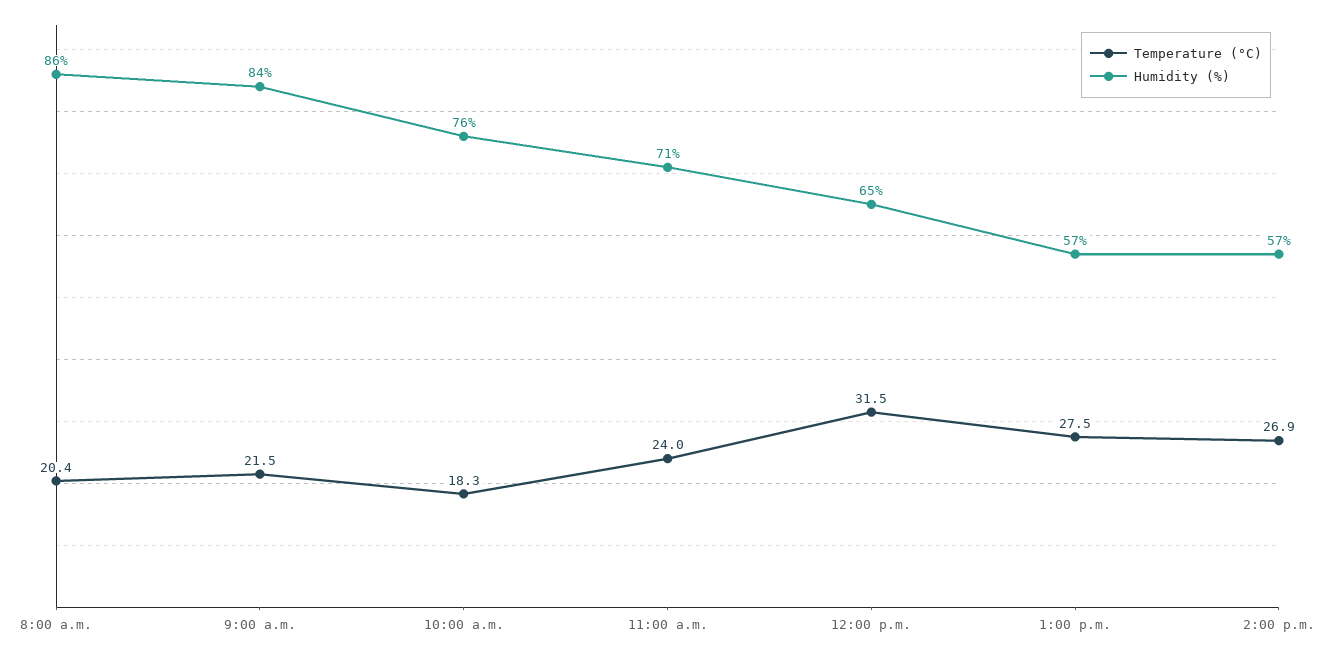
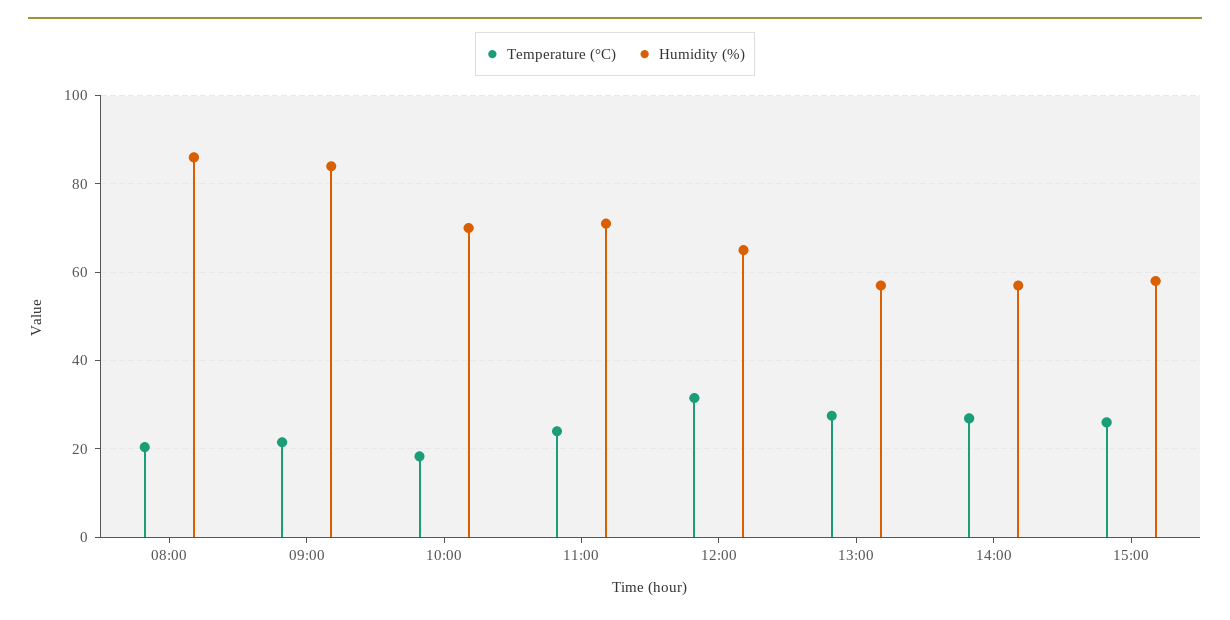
Humidity (%), 10:00 a.m.: 76 -> 70
Temperature (°C), 15:00: none -> 26
Humidity (%), 15:00: none -> 58

